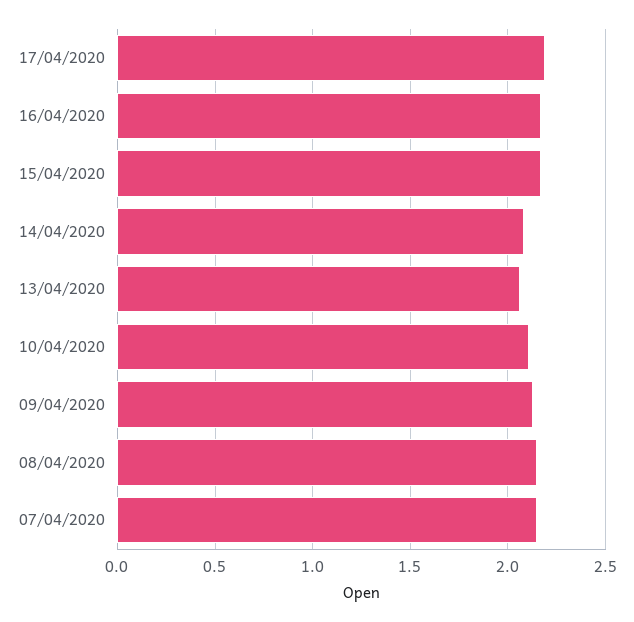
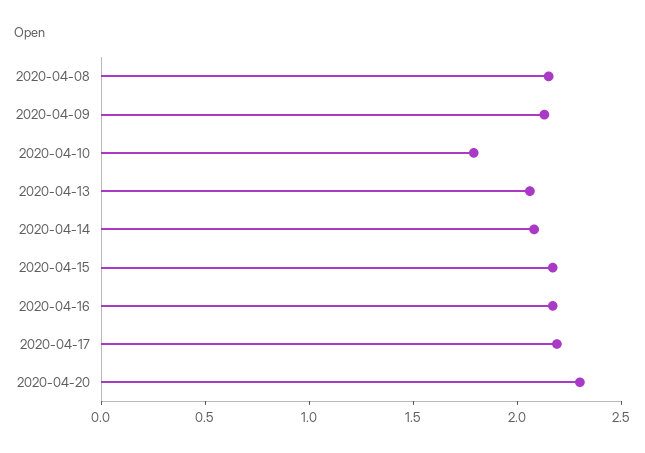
10/04/2020: 2.1 -> 1.8
07/04/2020: 2.15 -> none
2020-04-20: none -> 2.3

